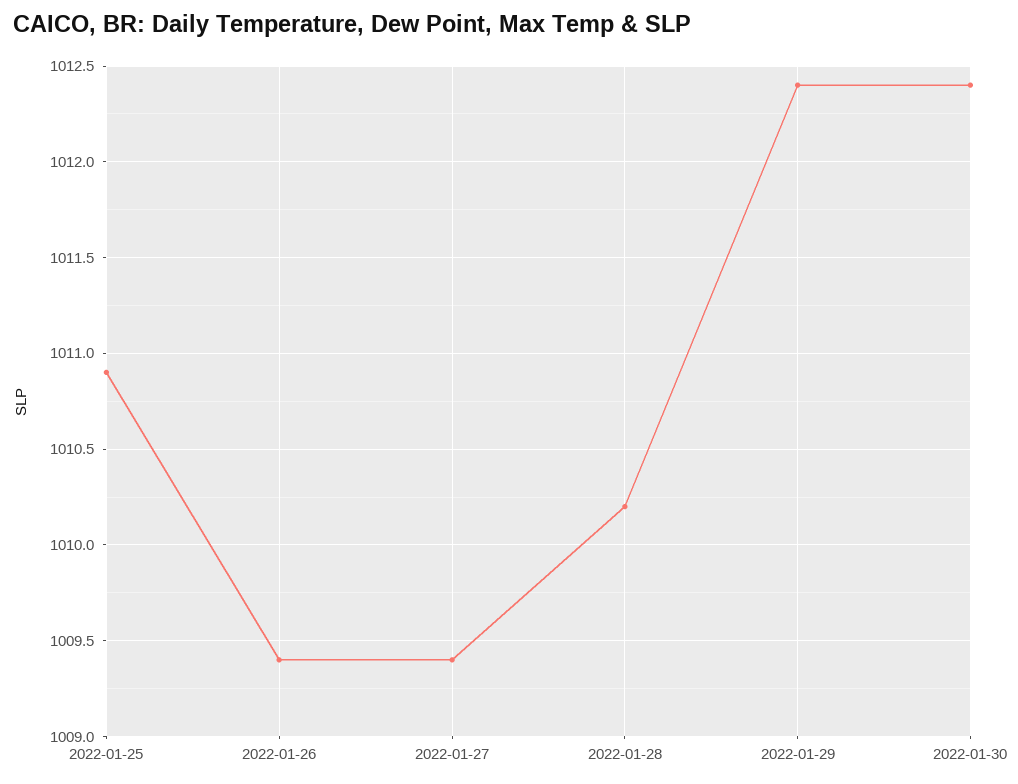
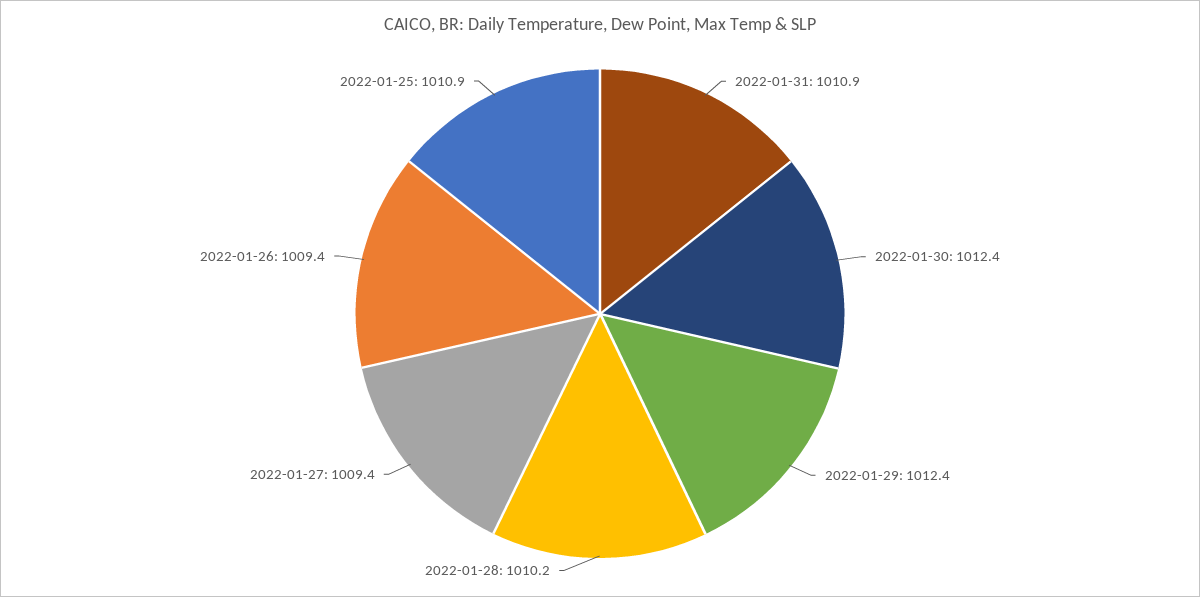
2022-01-31: none -> 1010.9

